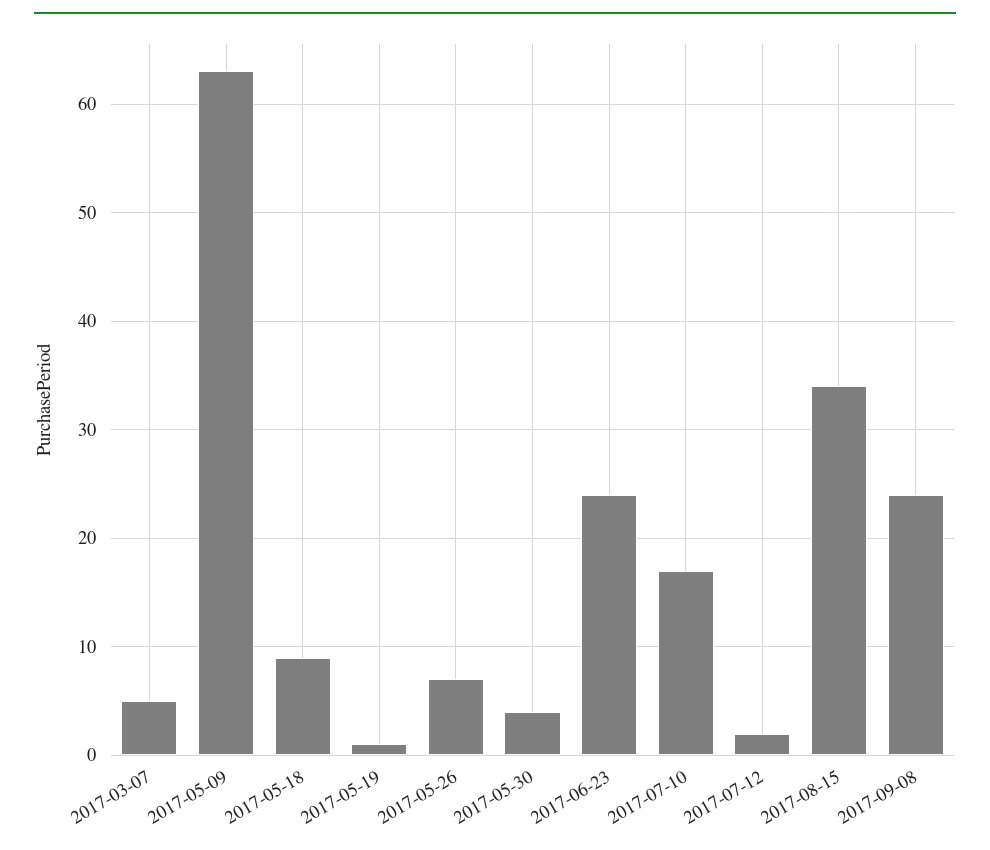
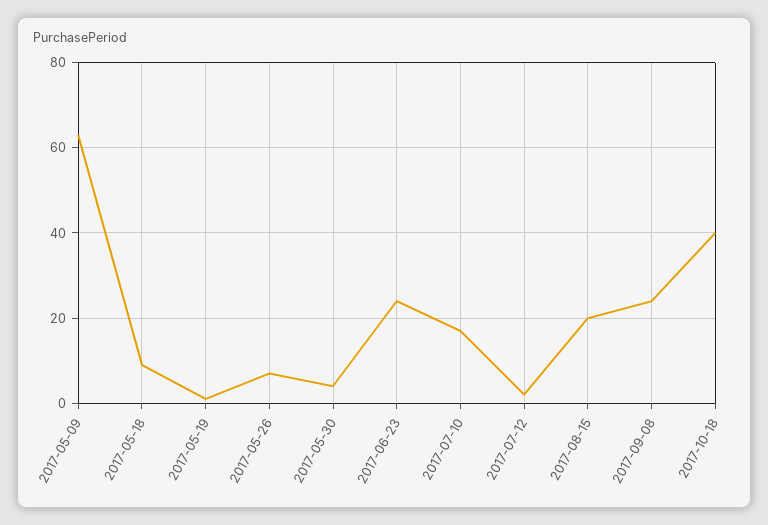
2017-03-07: 5 -> none
2017-08-15: 34 -> 20
2017-10-18: none -> 40

